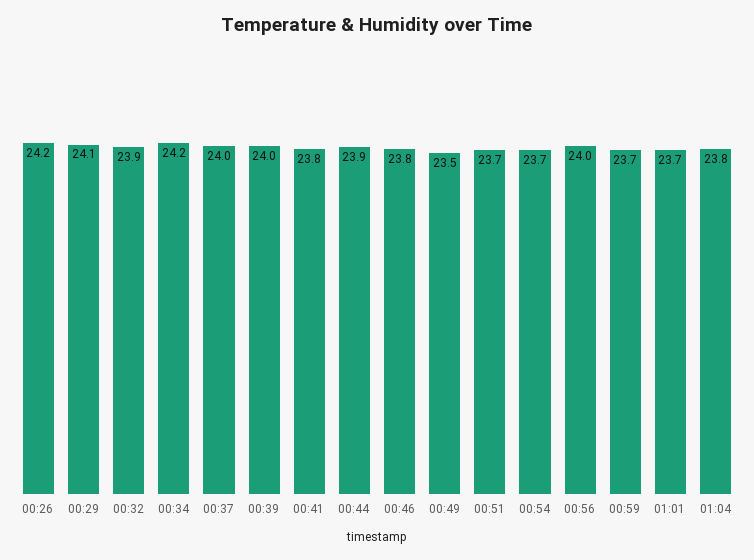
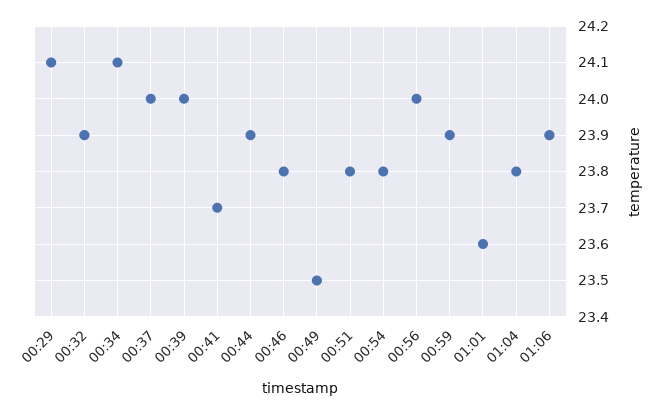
00:26: 24.2 -> none
00:34: 24.2 -> 24.1
00:41: 23.8 -> 23.7
00:51: 23.7 -> 23.8
00:54: 23.7 -> 23.8
00:59: 23.7 -> 23.9
01:01: 23.7 -> 23.6
01:06: none -> 23.9

